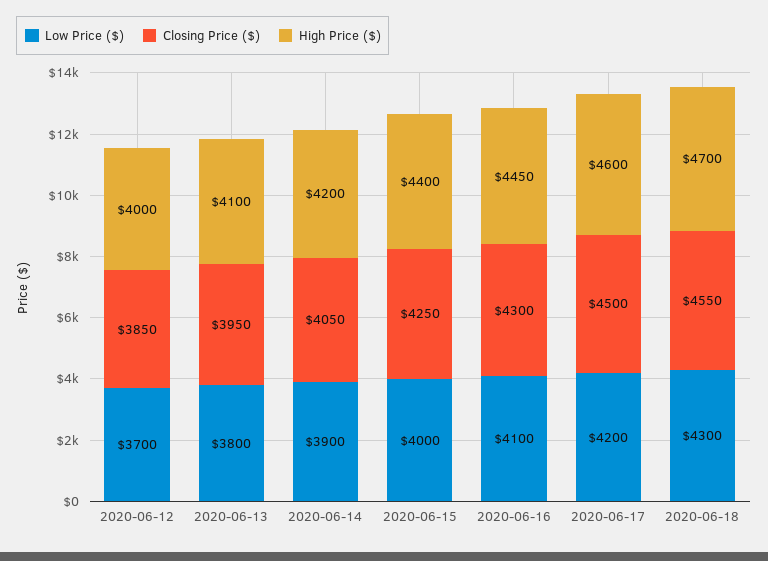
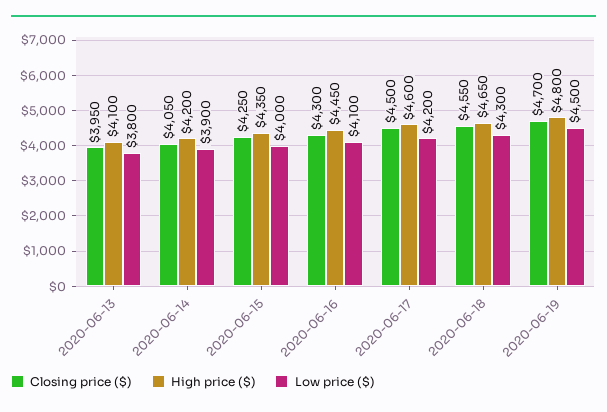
Low Price ($), 2020-06-12: 3700 -> none
Closing Price ($), 2020-06-12: 3850 -> none
High Price ($), 2020-06-12: 4000 -> none
High Price ($), 2020-06-15: 4400 -> 4350
High Price ($), 2020-06-18: 4700 -> 4650
Closing Price ($), 2020-06-19: none -> 4700
High Price ($), 2020-06-19: none -> 4800
Low Price ($), 2020-06-19: none -> 4500

